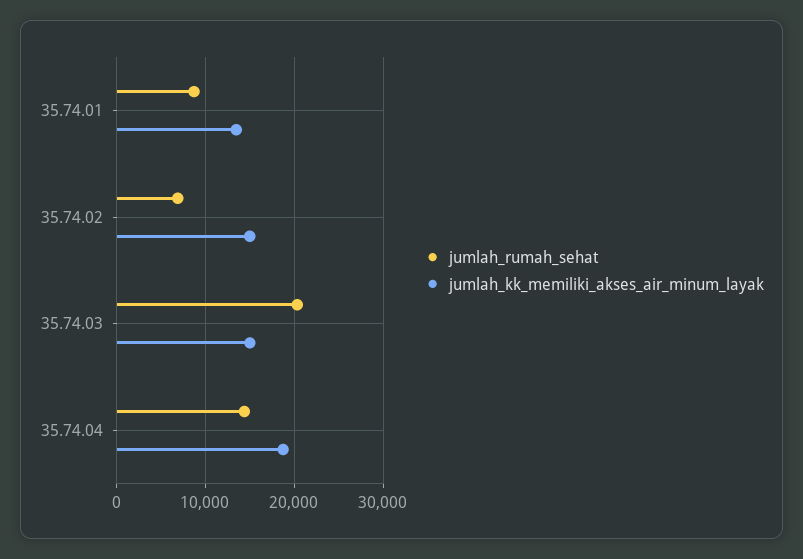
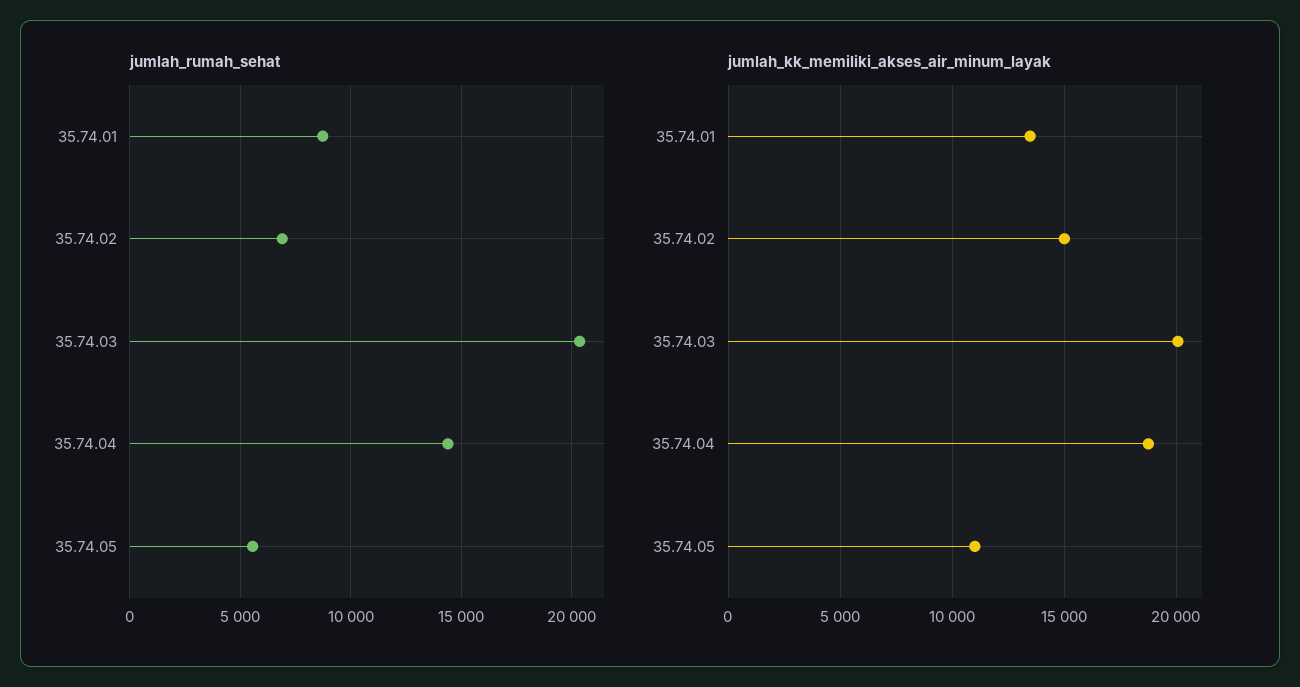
jumlah_kk_memiliki_akses_air_minum_layak, 35.74.03: 15000 -> 20000
jumlah_rumah_sehat, 35.74.05: none -> 5500
jumlah_kk_memiliki_akses_air_minum_layak, 35.74.05: none -> 11000

